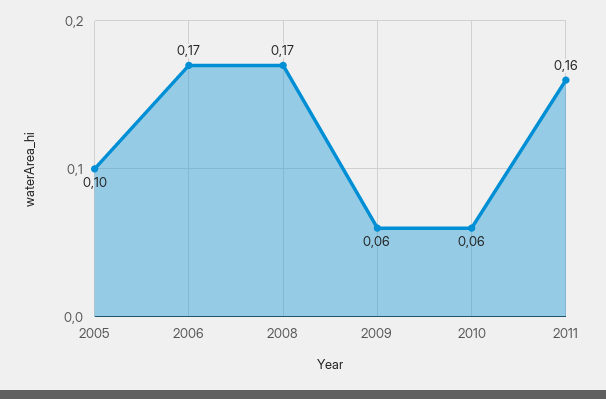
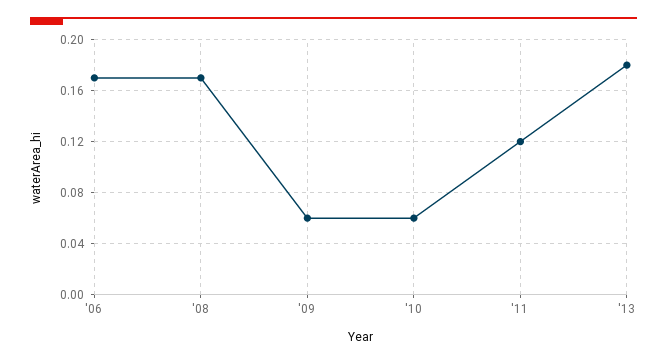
2005: 0.1 -> none
2011: 0.16 -> 0.12
'13: none -> 0.18

